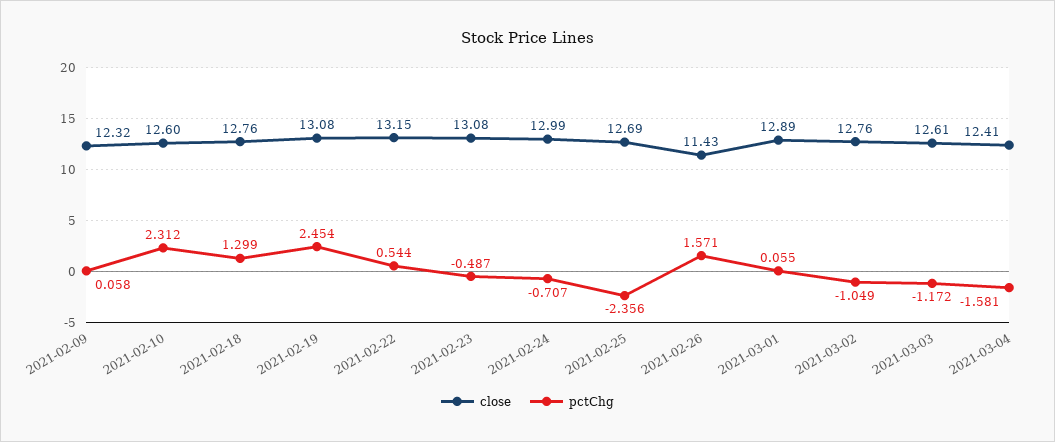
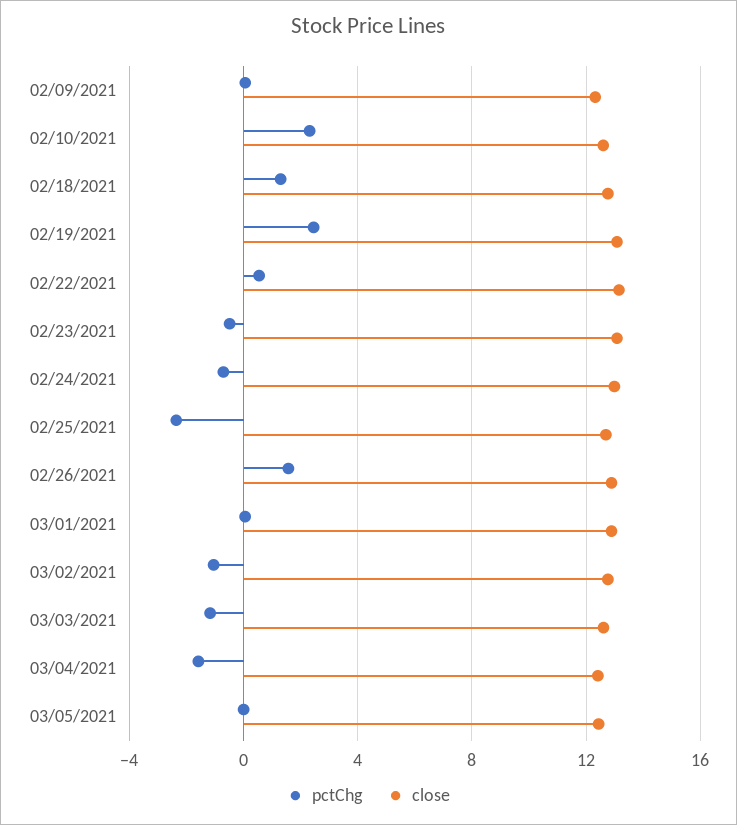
close, 2021-02-26: 11.43 -> 13
pctChg, 03/05/2021: none -> 0
close, 03/05/2021: none -> 12.5

